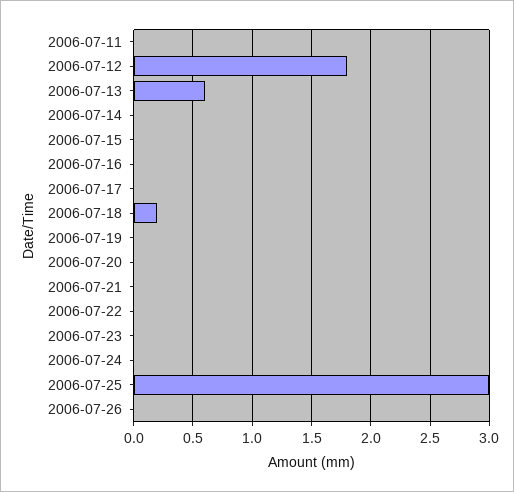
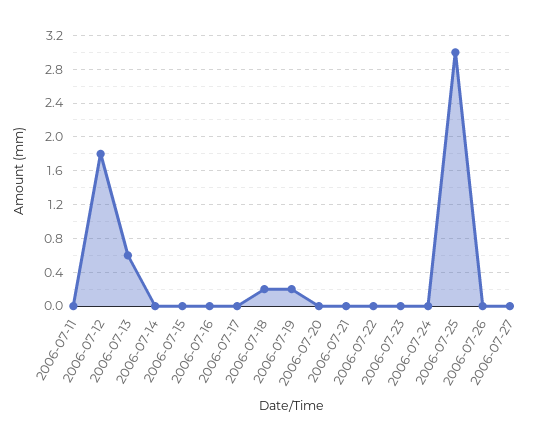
2006-07-19: 0 -> 0.2
2006-07-27: none -> 0

